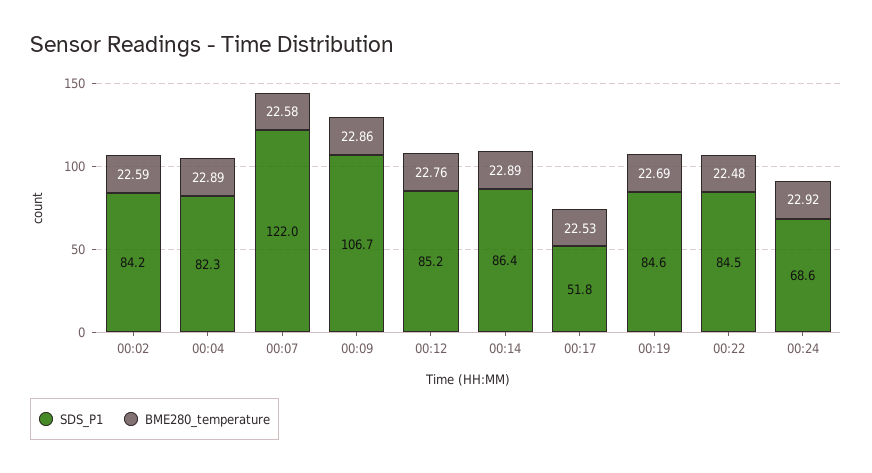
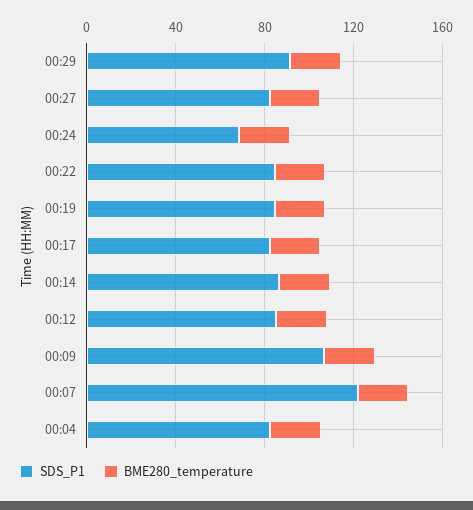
SDS_P1, 00:02: 84.2 -> none
BME280_temperature, 00:02: 22.59 -> none
SDS_P1, 00:17: 51.8 -> 80
SDS_P1, 00:29: none -> 90
BME280_temperature, 00:29: none -> 20
SDS_P1, 00:27: none -> 80
BME280_temperature, 00:27: none -> 20

